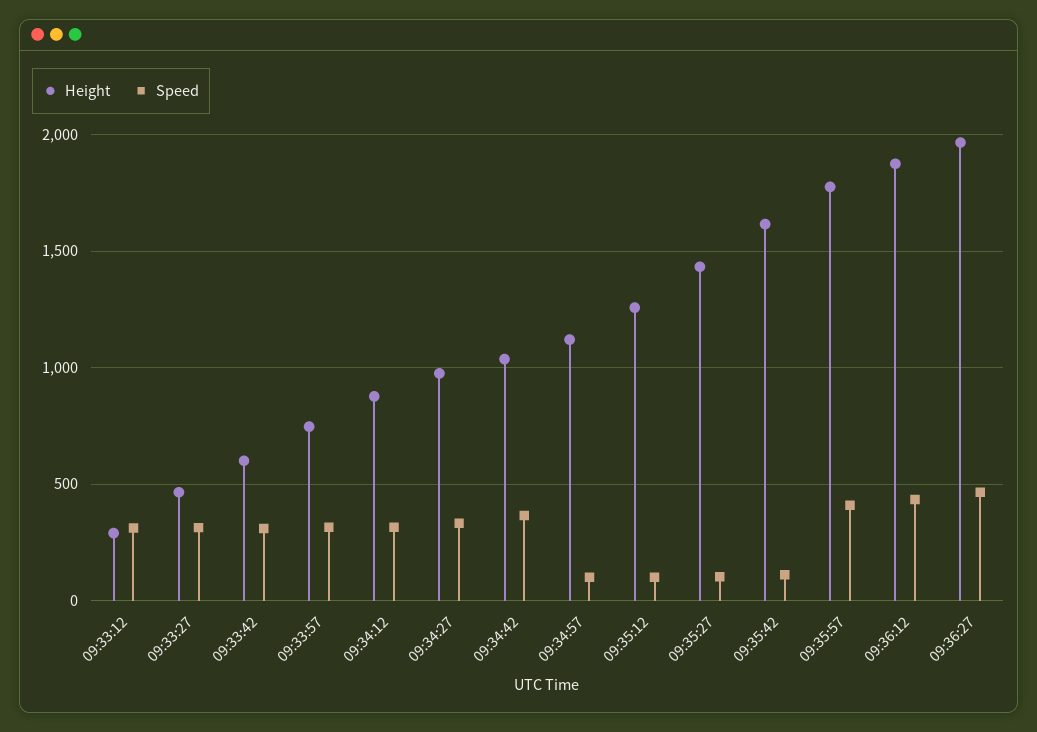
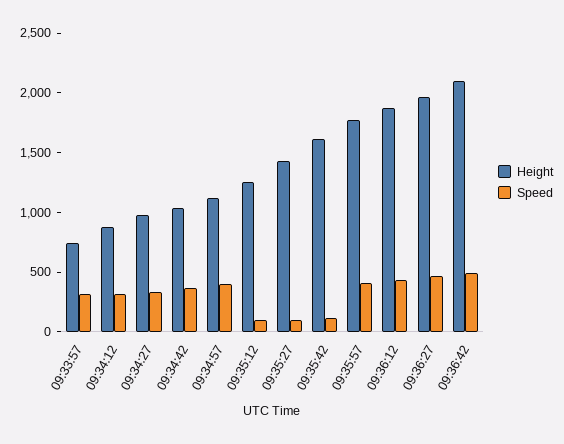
Height, 09:33:12: 300 -> none
Speed, 09:33:12: 300 -> none
Height, 09:33:27: 450 -> none
Speed, 09:33:27: 300 -> none
Height, 09:33:42: 600 -> none
Speed, 09:33:42: 300 -> none
Speed, 09:34:57: 100 -> 400
Height, 09:36:42: none -> 2100
Speed, 09:36:42: none -> 500

